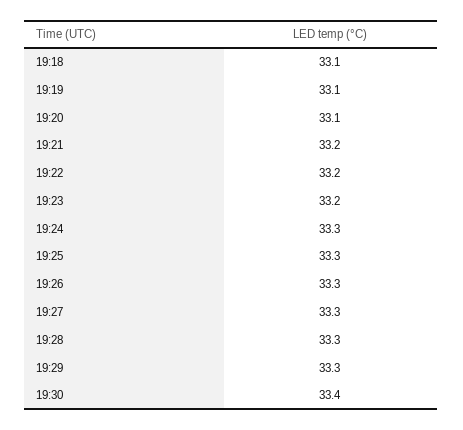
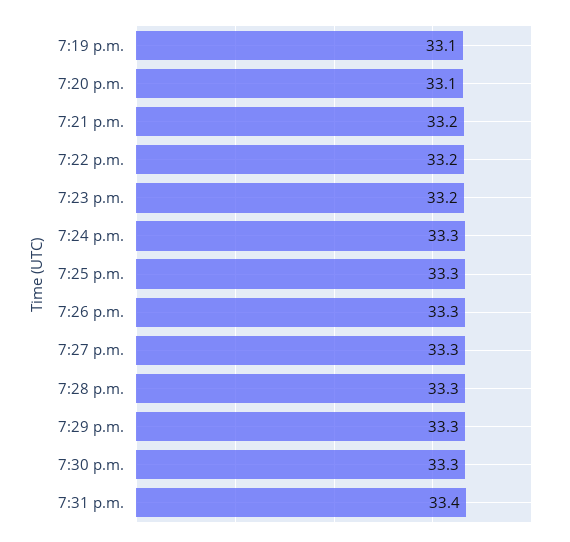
19:18: 33.1 -> none
19:30: 33.4 -> 33.3
7:31 p.m.: none -> 33.4

